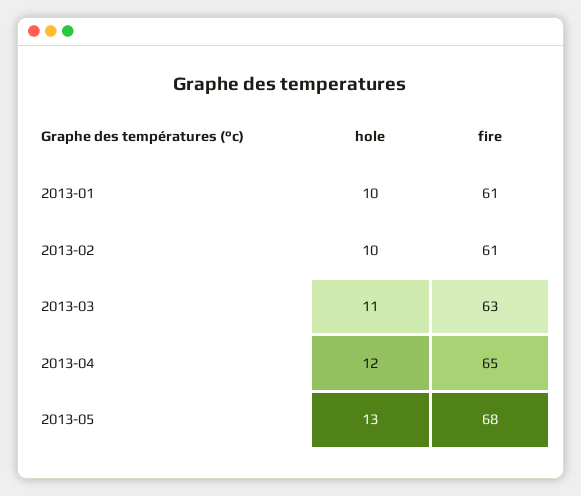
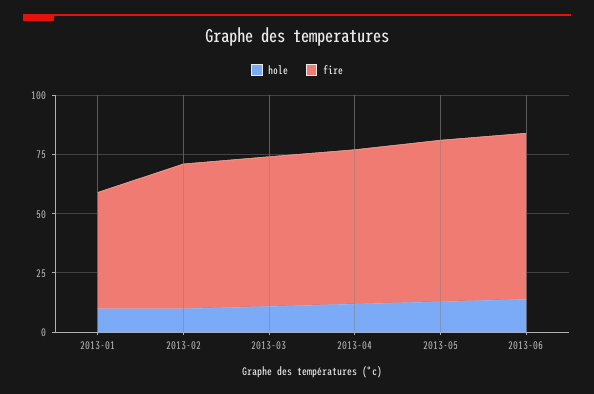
fire, 2013-01: 61 -> 50
hole, 2013-06: none -> 15
fire, 2013-06: none -> 70

